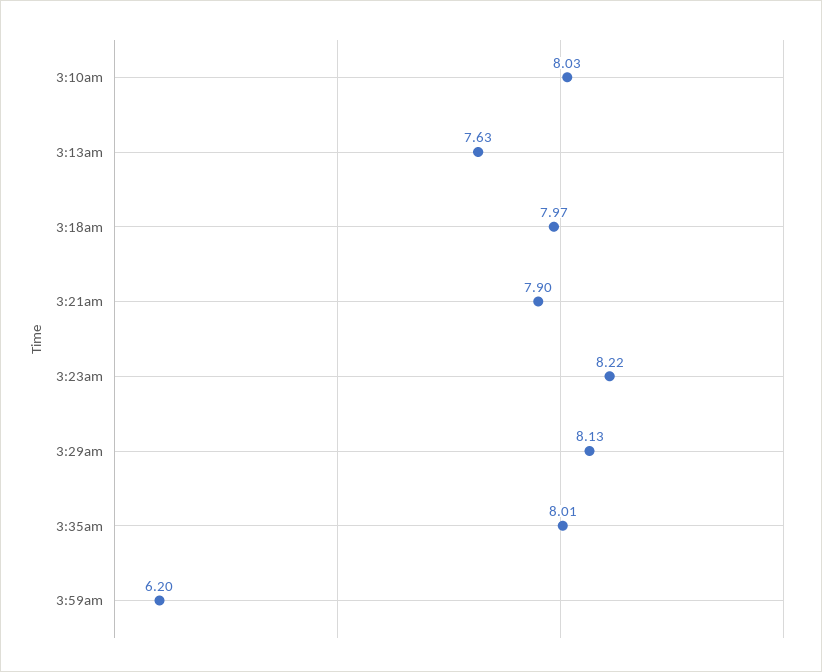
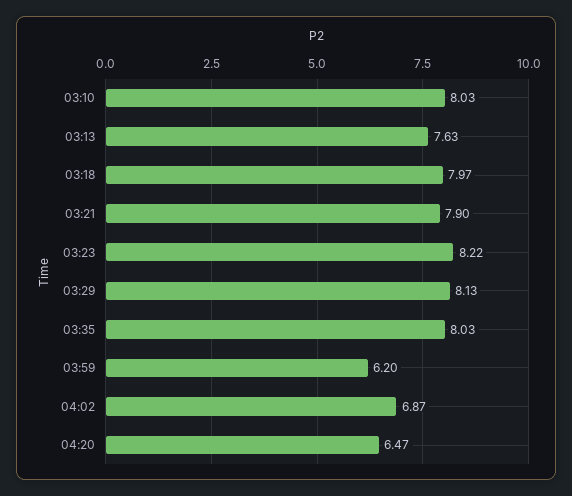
3:35am: 8.01 -> 8.03
04:02: none -> 6.87
04:20: none -> 6.47

